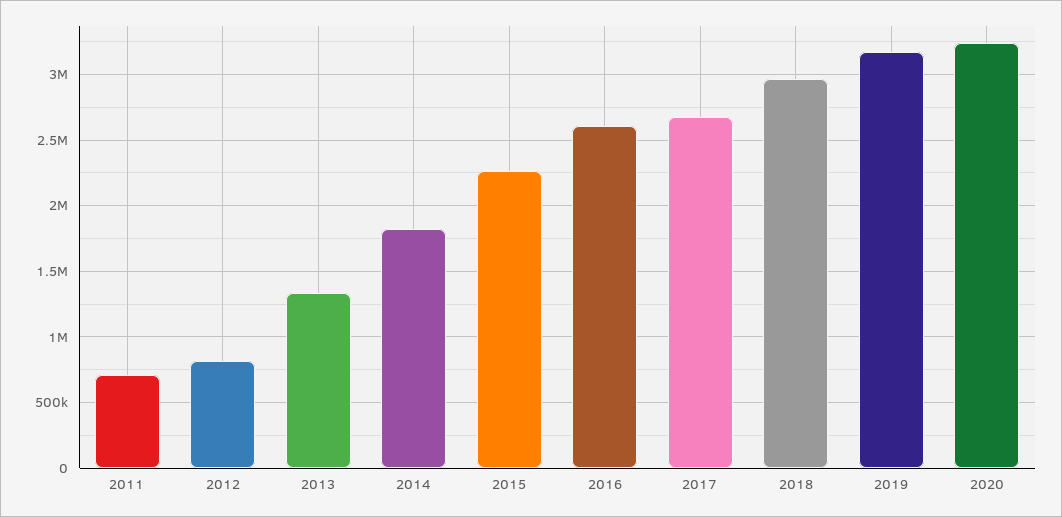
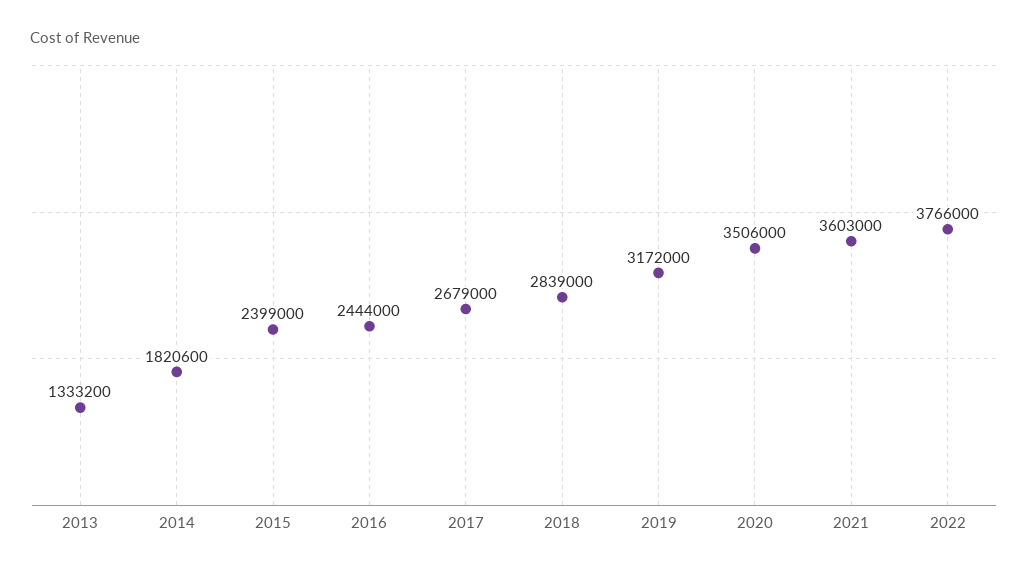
2011: 700000 -> none
2012: 800000 -> none
2015: 2250000 -> 2399000
2016: 2600000 -> 2444000
2018: 2950000 -> 2839000
2020: 3250000 -> 3506000
2021: none -> 3603000
2022: none -> 3766000

